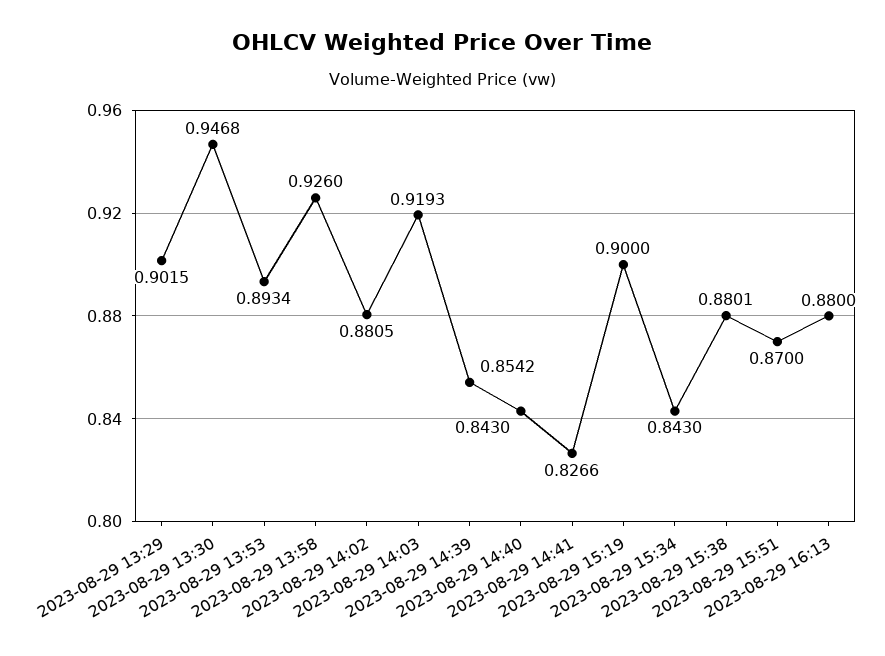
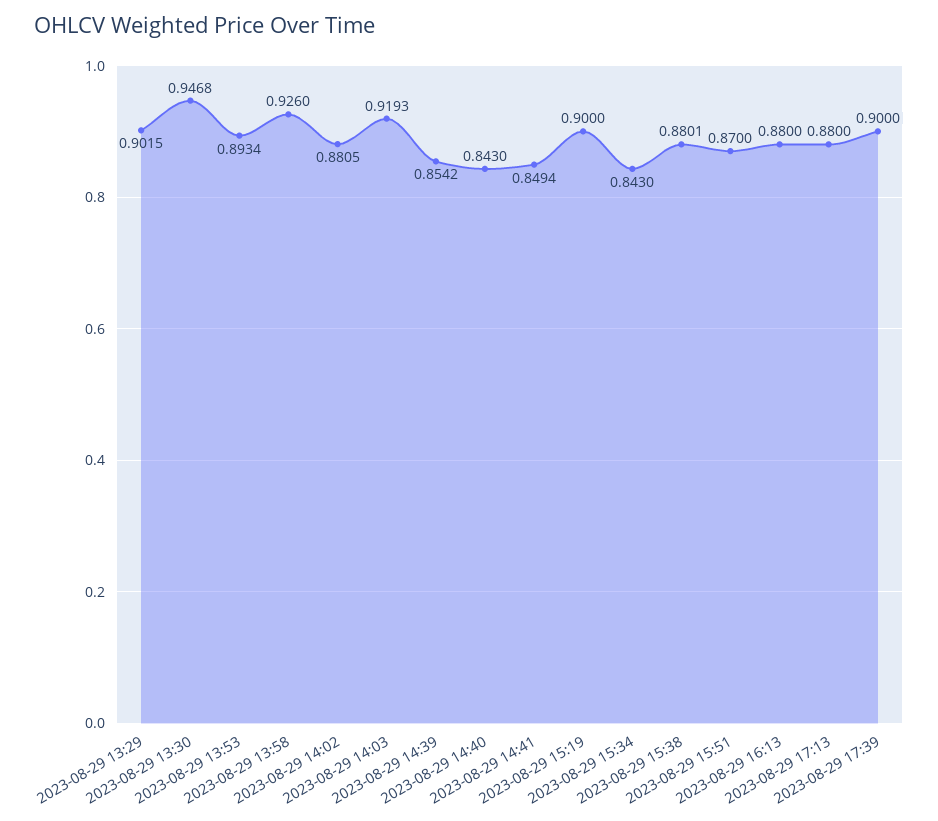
2023-08-29 14:41: 0.8266 -> 0.8494
2023-08-29 17:13: none -> 0.88
2023-08-29 17:39: none -> 0.9

